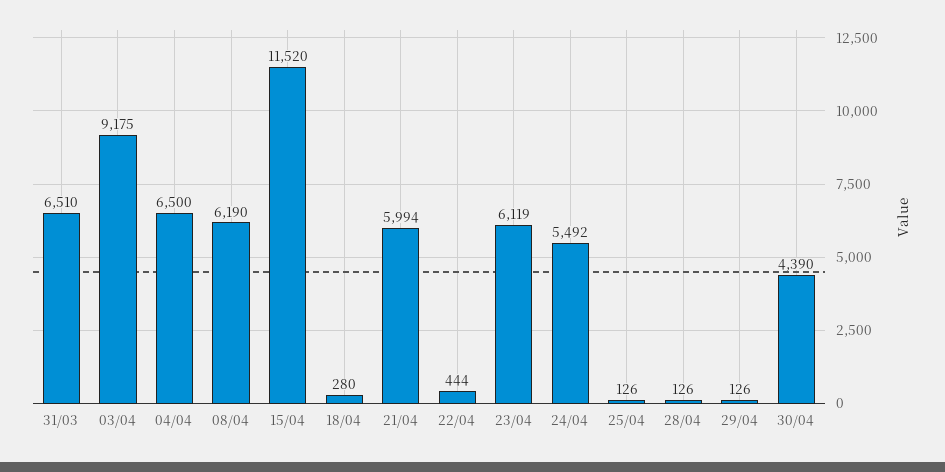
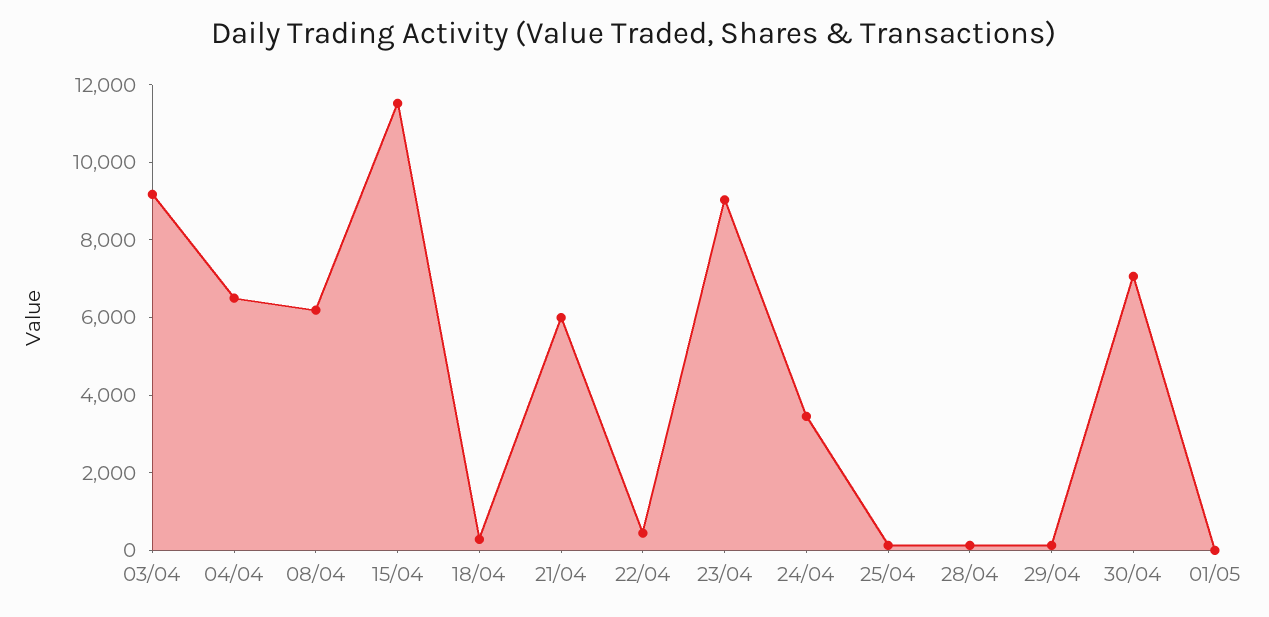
31/03: 6510 -> none
23/04: 6119 -> 9000
24/04: 5492 -> 3500
30/04: 4390 -> 7000
01/05: none -> 0

